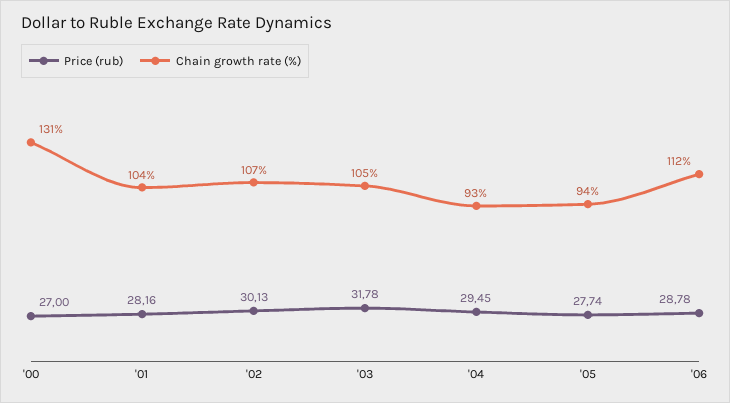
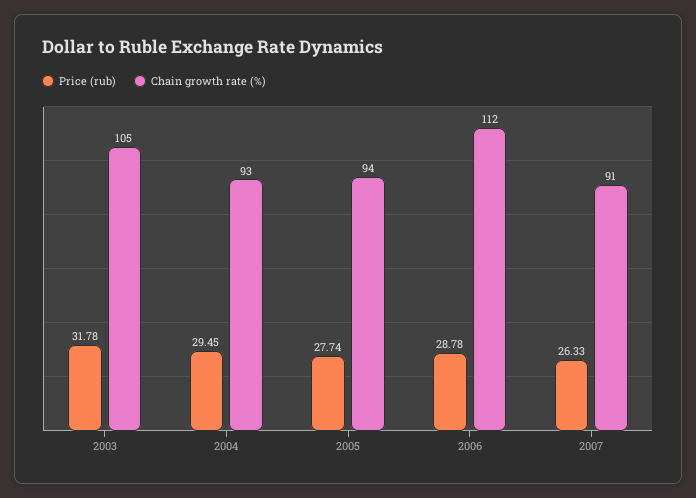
Price (rub), '00: 27 -> none
Chain growth rate (%), '00: 131 -> none
Price (rub), '01: 28.16 -> none
Chain growth rate (%), '01: 104 -> none
Price (rub), '02: 30.13 -> none
Chain growth rate (%), '02: 107 -> none
Price (rub), 2007: none -> 26.33
Chain growth rate (%), 2007: none -> 91

